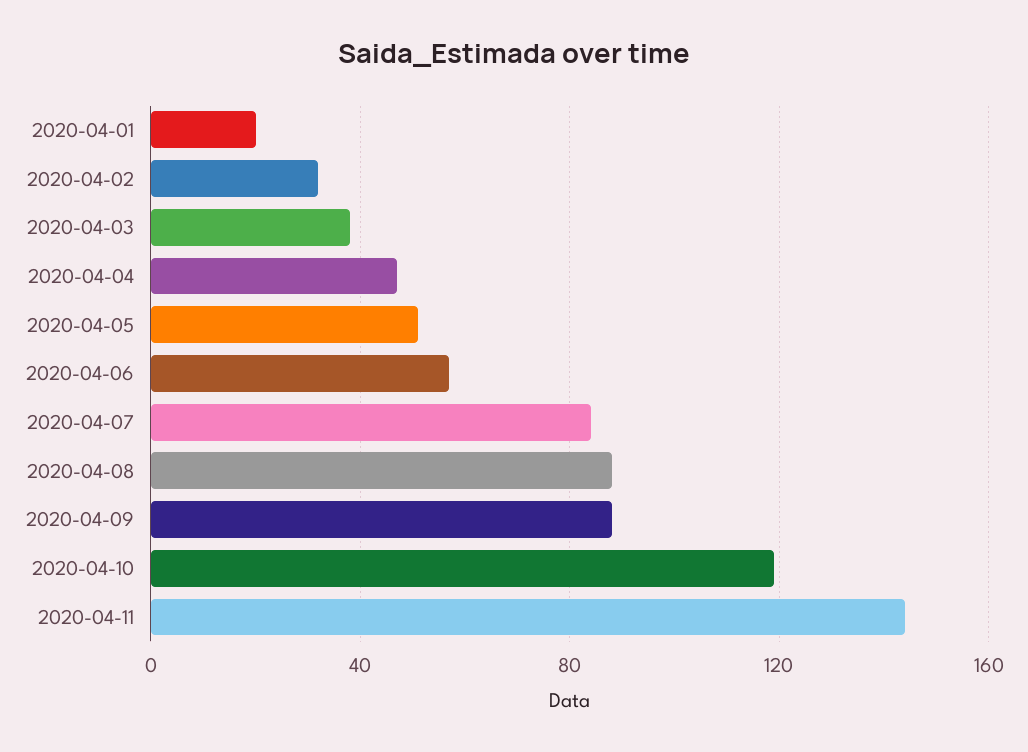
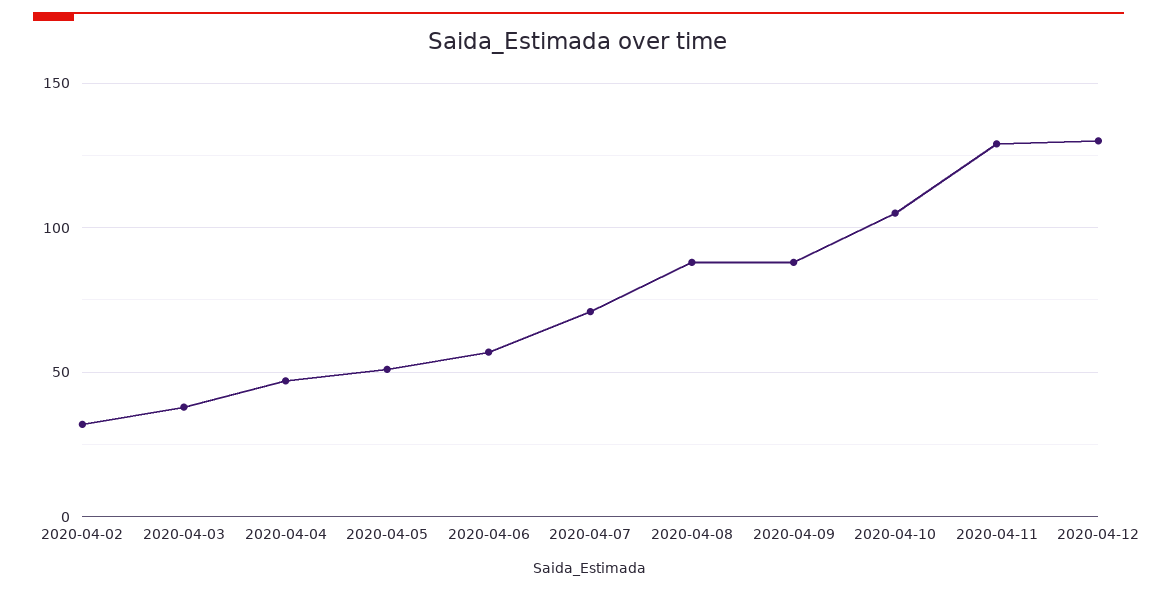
2020-04-01: 20 -> none
2020-04-07: 85 -> 70
2020-04-10: 120 -> 105
2020-04-11: 145 -> 130
2020-04-12: none -> 130

